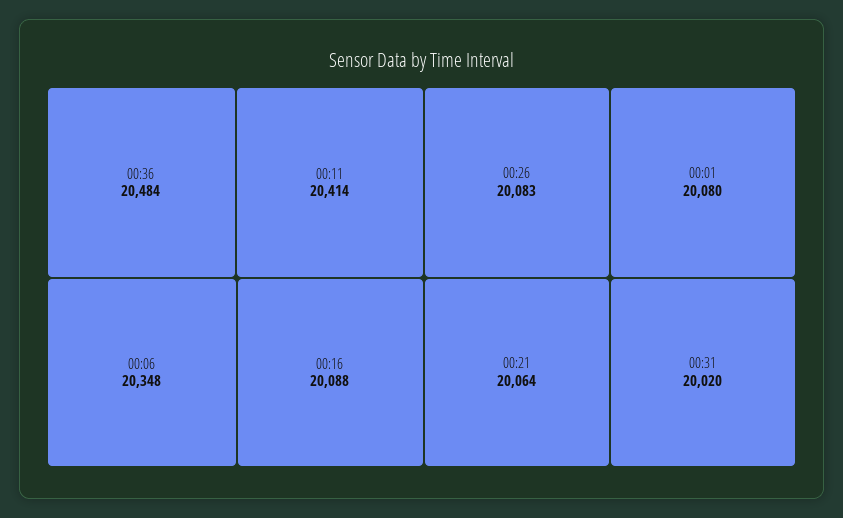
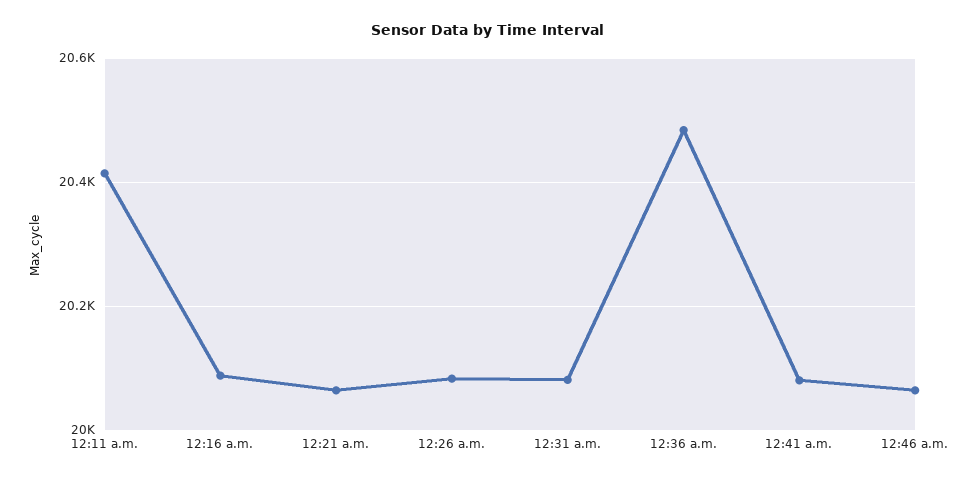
00:06: 20348 -> none
00:01: 20080 -> none
00:31: 20020 -> 20080
12:41 a.m.: none -> 20080
12:46 a.m.: none -> 20060

